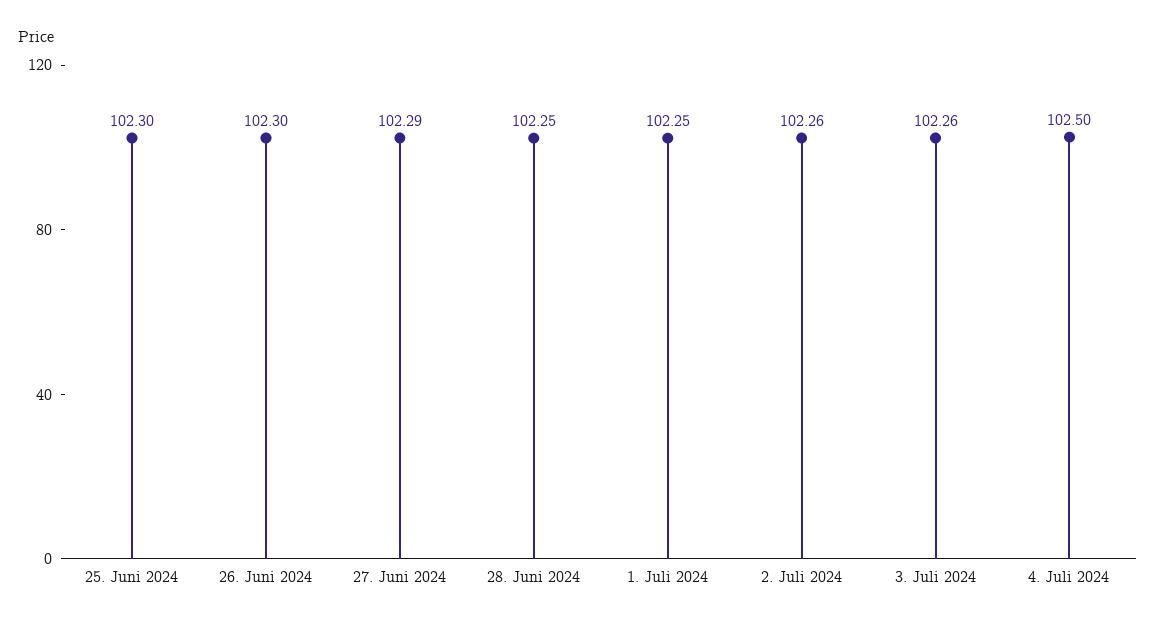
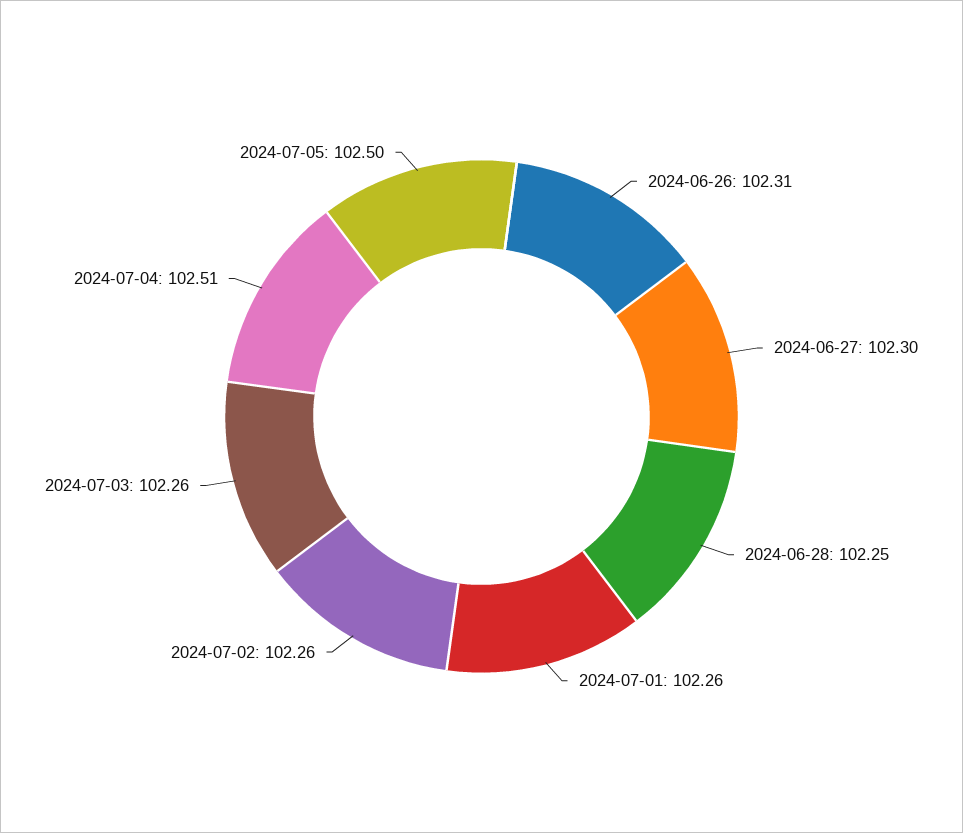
25. Juni 2024: 102.3 -> none
26. Juni 2024: 102.3 -> 102.31
27. Juni 2024: 102.29 -> 102.3
1. Juli 2024: 102.25 -> 102.26
4. Juli 2024: 102.5 -> 102.51
2024-07-05: none -> 102.5

